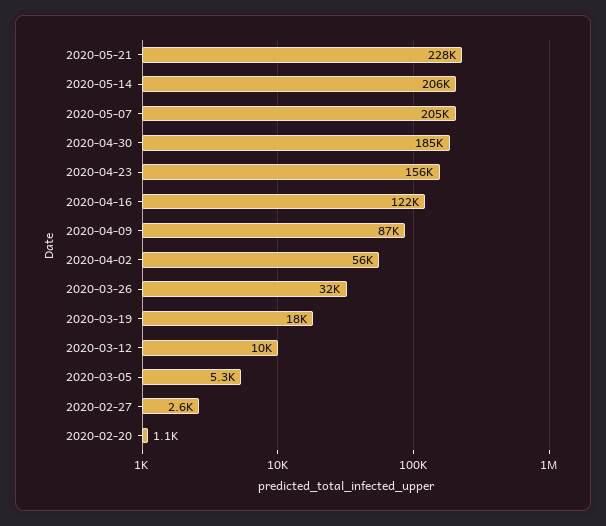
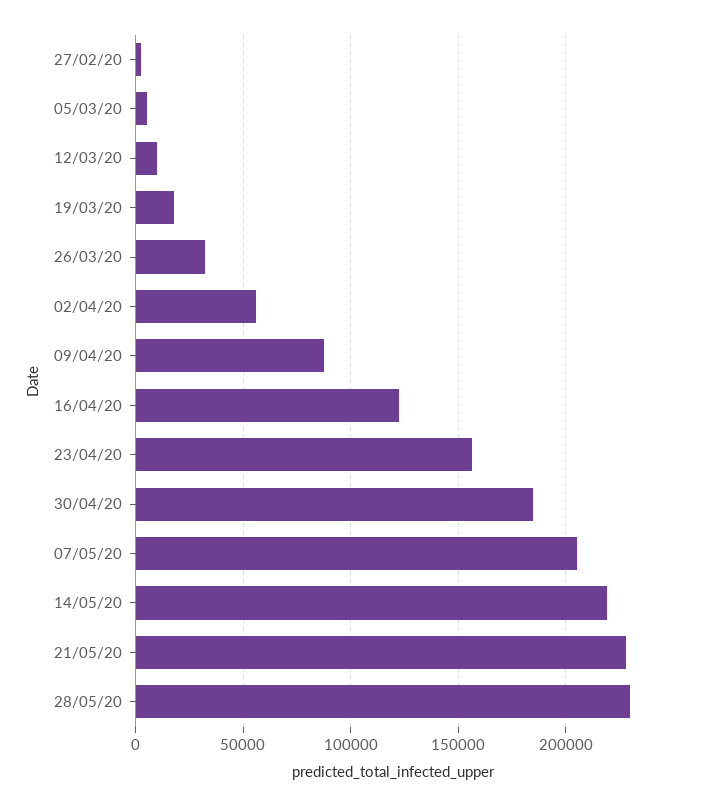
2020-05-14: 206000 -> 220000
2020-02-20: 1100 -> none
28/05/20: none -> 230000

